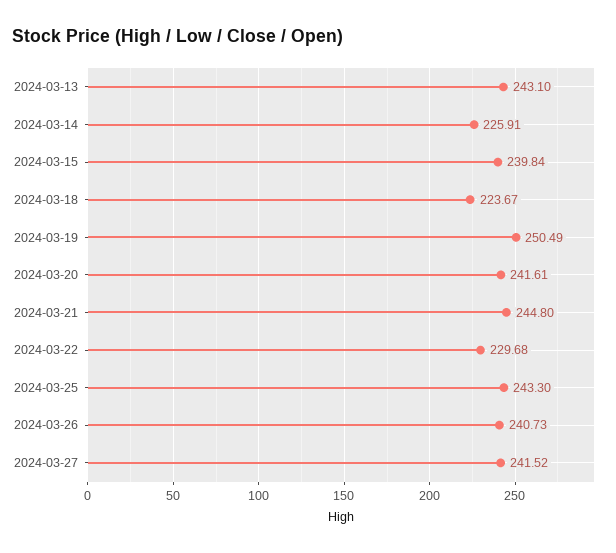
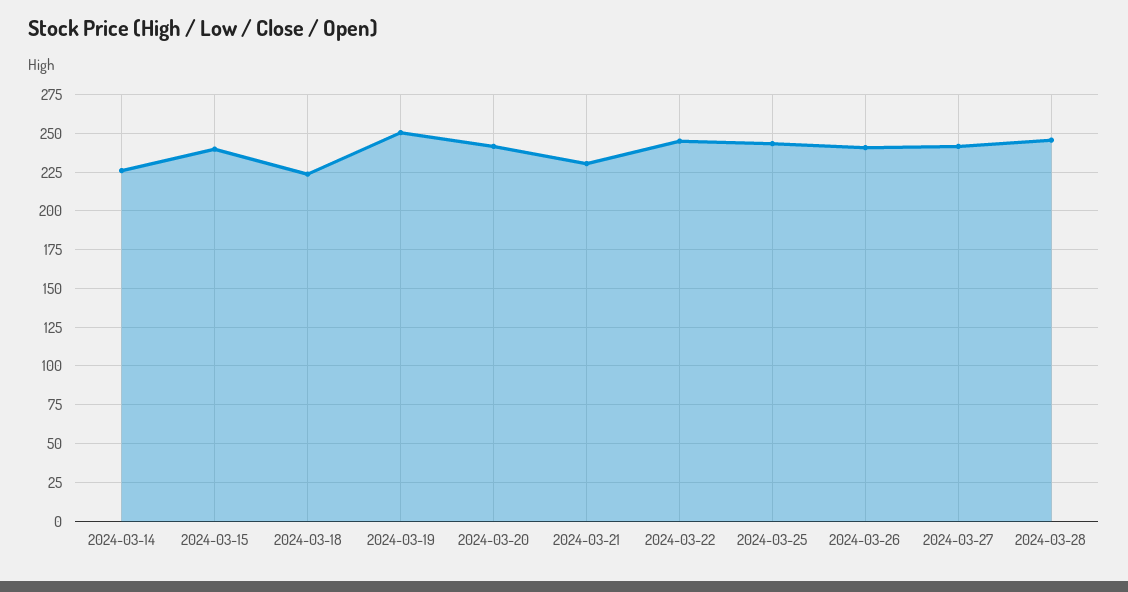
2024-03-13: 243.1 -> none
2024-03-21: 244.8 -> 230
2024-03-22: 229.68 -> 245
2024-03-28: none -> 245

